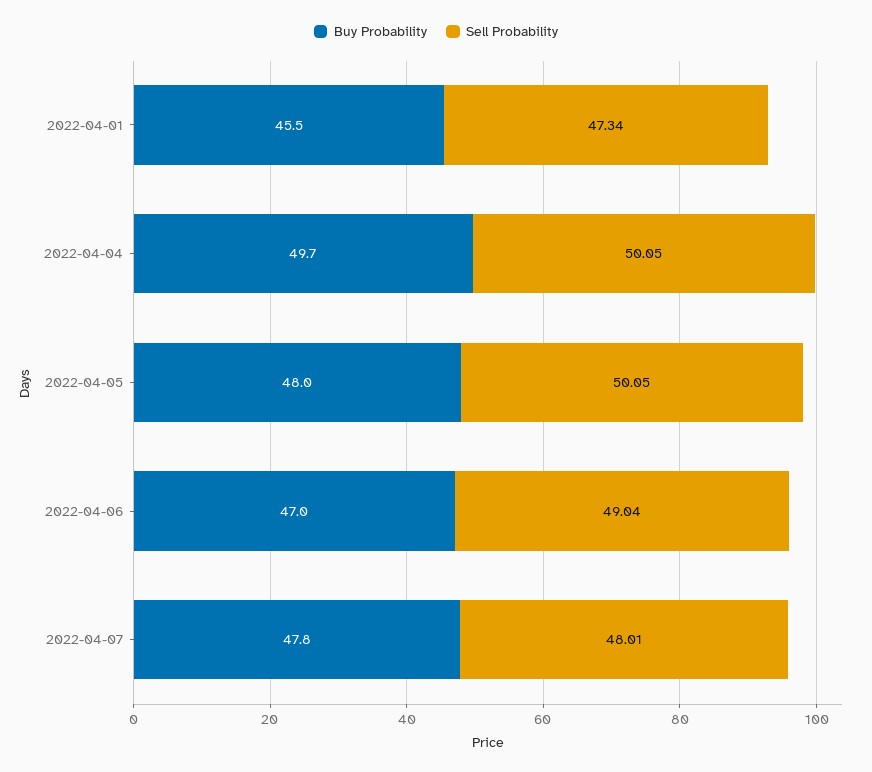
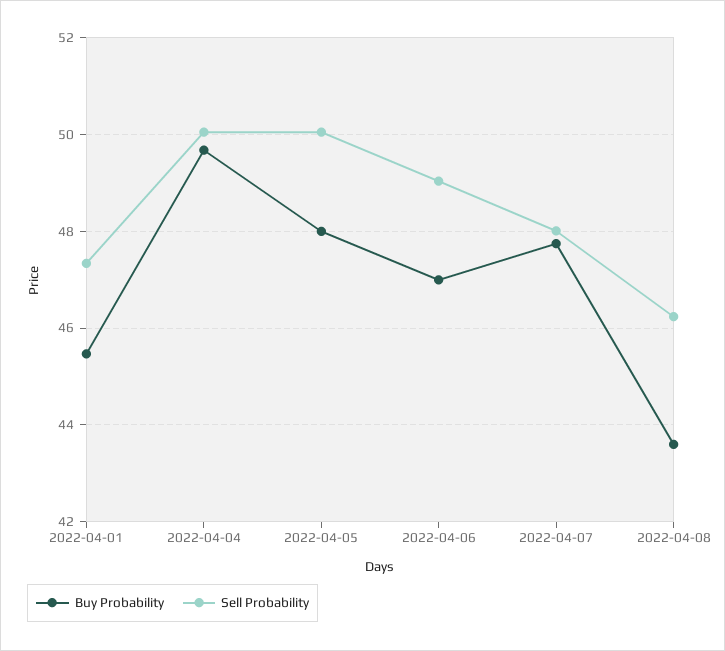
Buy Probability, 2022-04-08: none -> 43.6
Sell Probability, 2022-04-08: none -> 46.2

